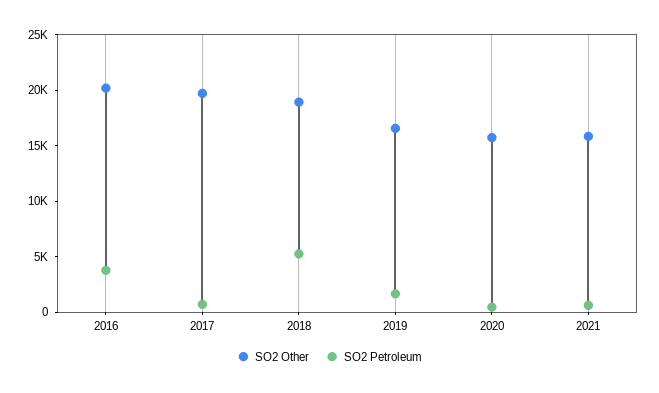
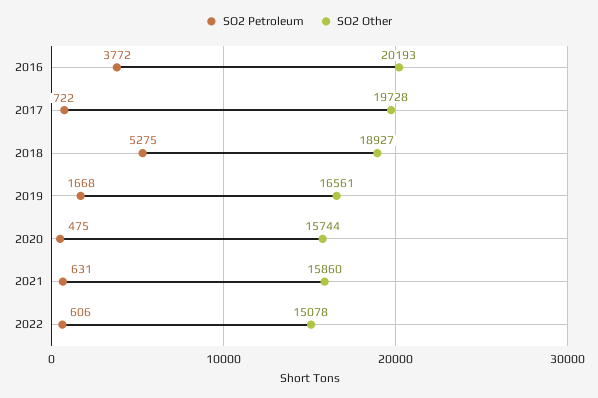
SO2 Petroleum, 2022: none -> 606
SO2 Other, 2022: none -> 15078

